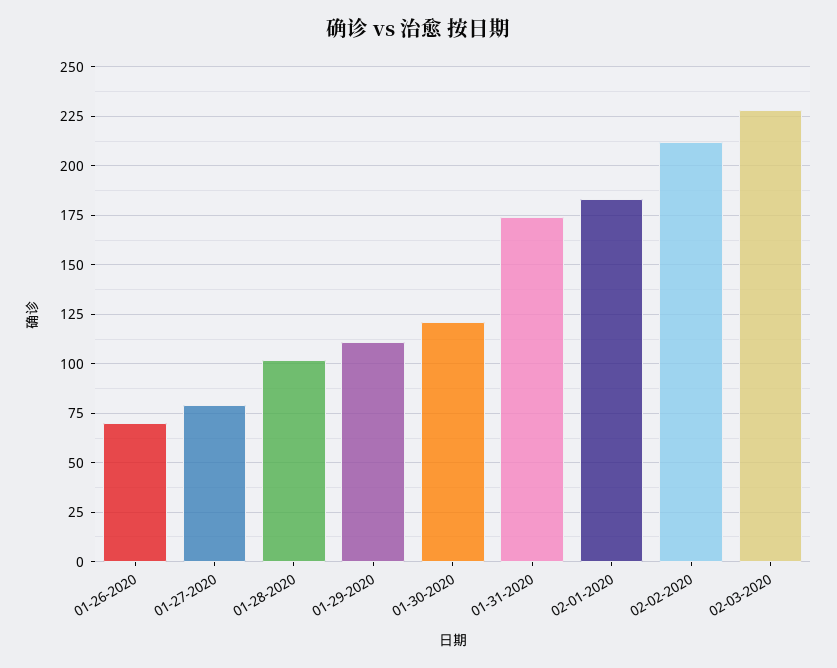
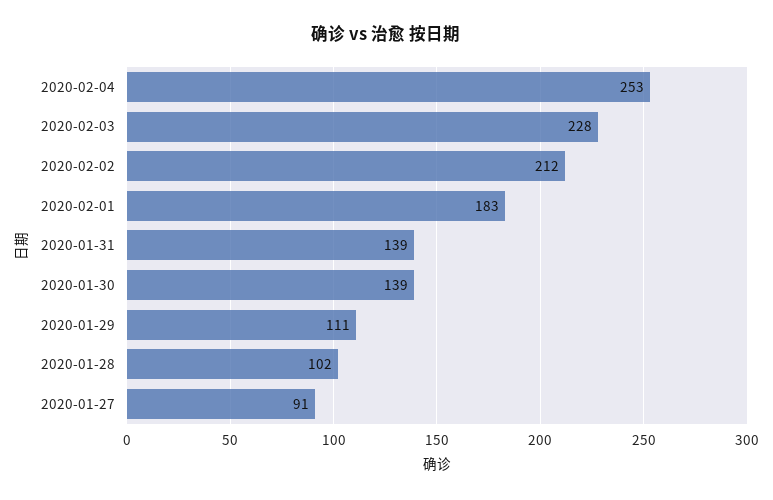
01-26-2020: 70 -> none
01-27-2020: 80 -> 91
01-30-2020: 120 -> 139
01-31-2020: 175 -> 139
2020-02-04: none -> 253

